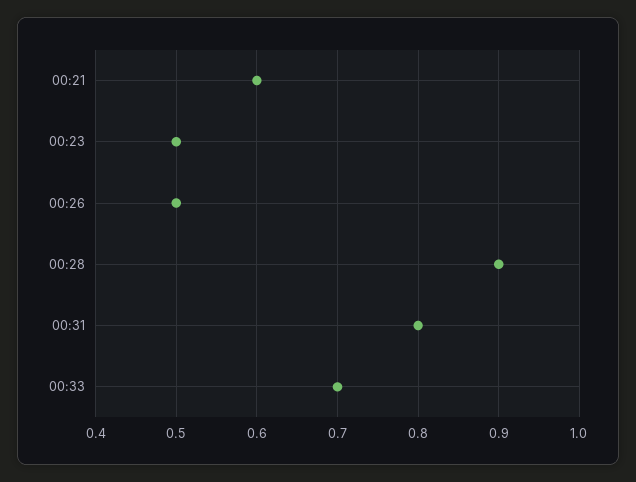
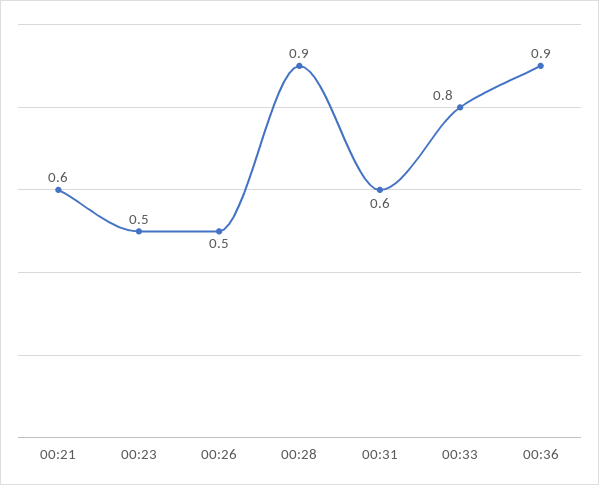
00:31: 0.8 -> 0.6
00:33: 0.7 -> 0.8
00:36: none -> 0.9

